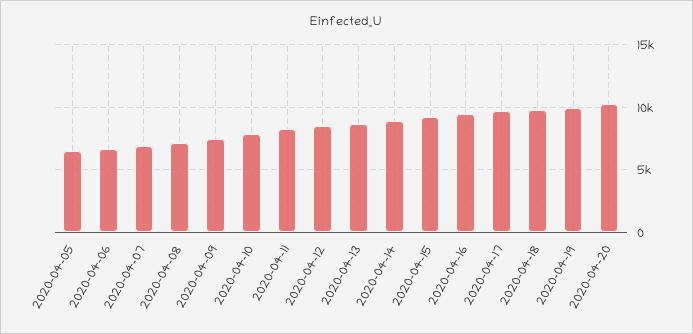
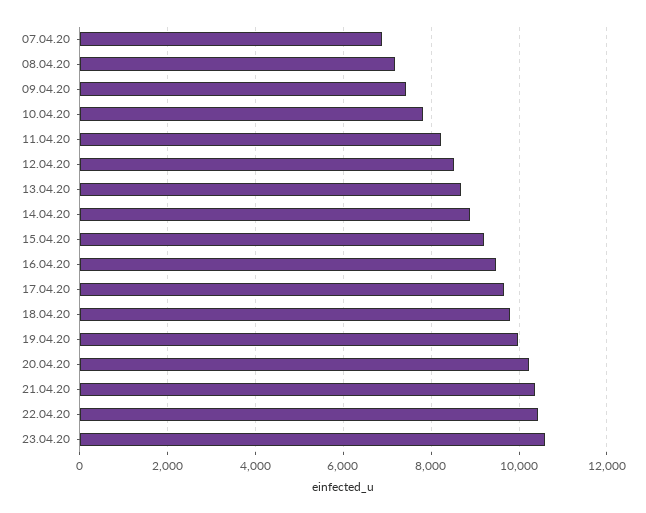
2020-04-05: 6500 -> none
2020-04-06: 6500 -> none
21.04.20: none -> 10400
22.04.20: none -> 10400
23.04.20: none -> 10600

